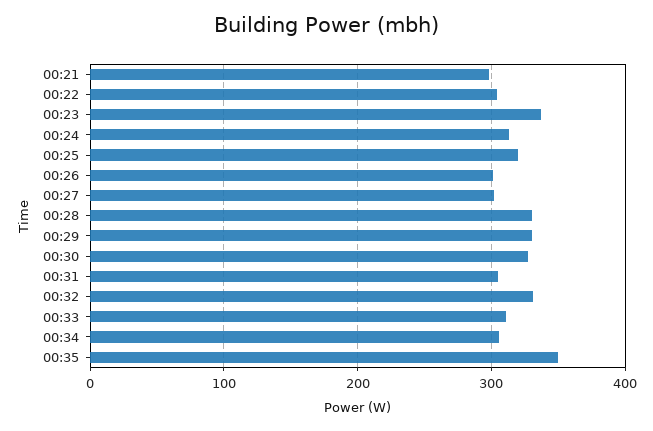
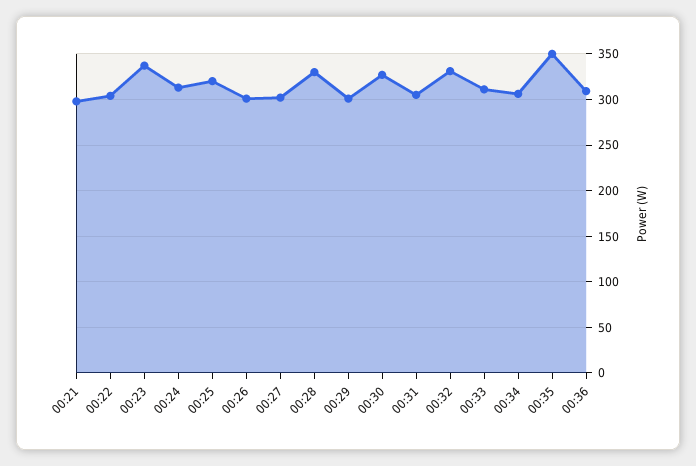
00:29: 330 -> 300
00:36: none -> 310

